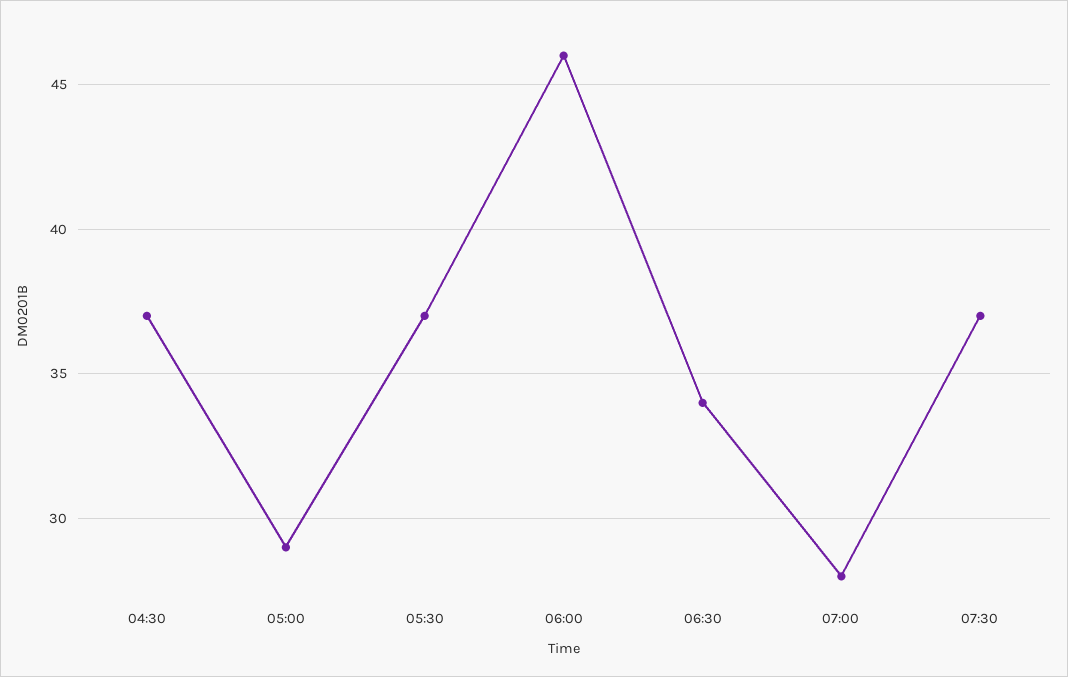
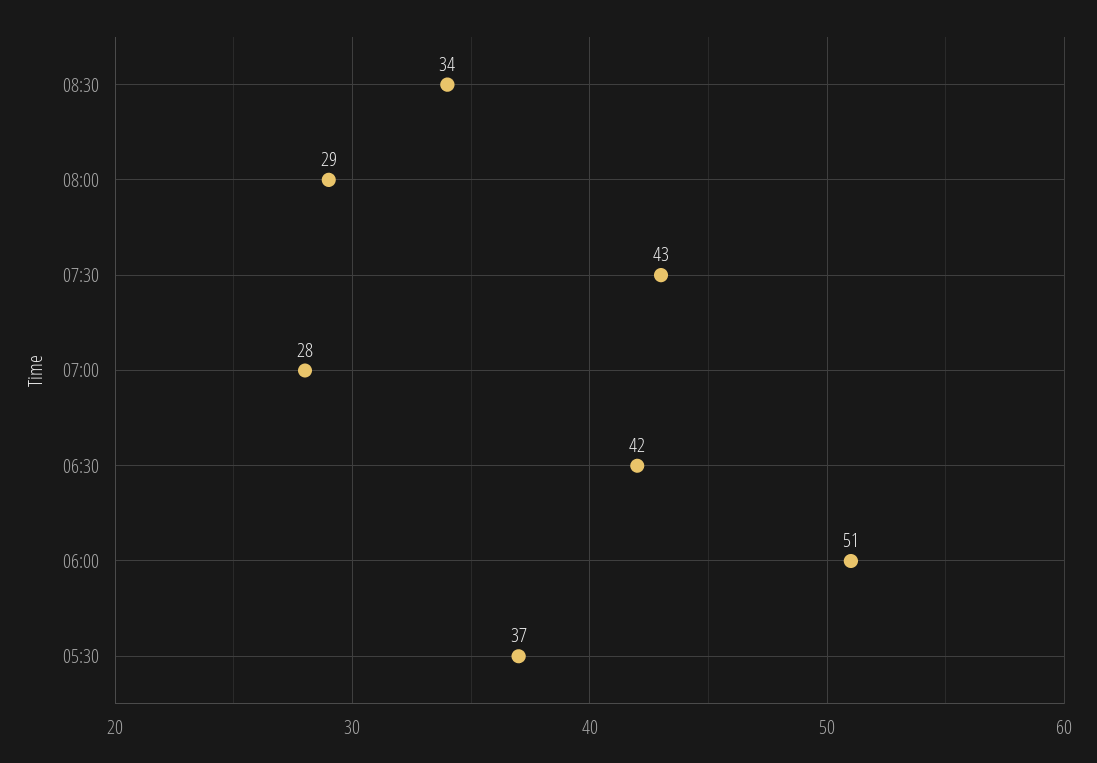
04:30: 37 -> none
05:00: 29 -> none
06:00: 46 -> 51
06:30: 34 -> 42
07:30: 37 -> 43
08:30: none -> 34
08:00: none -> 29

